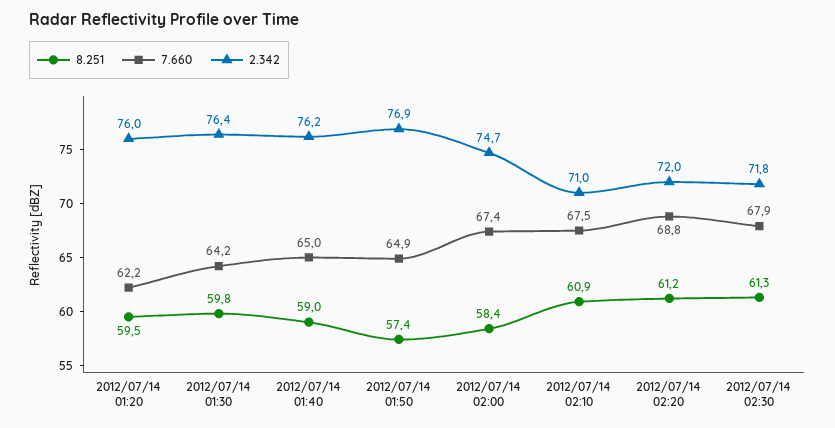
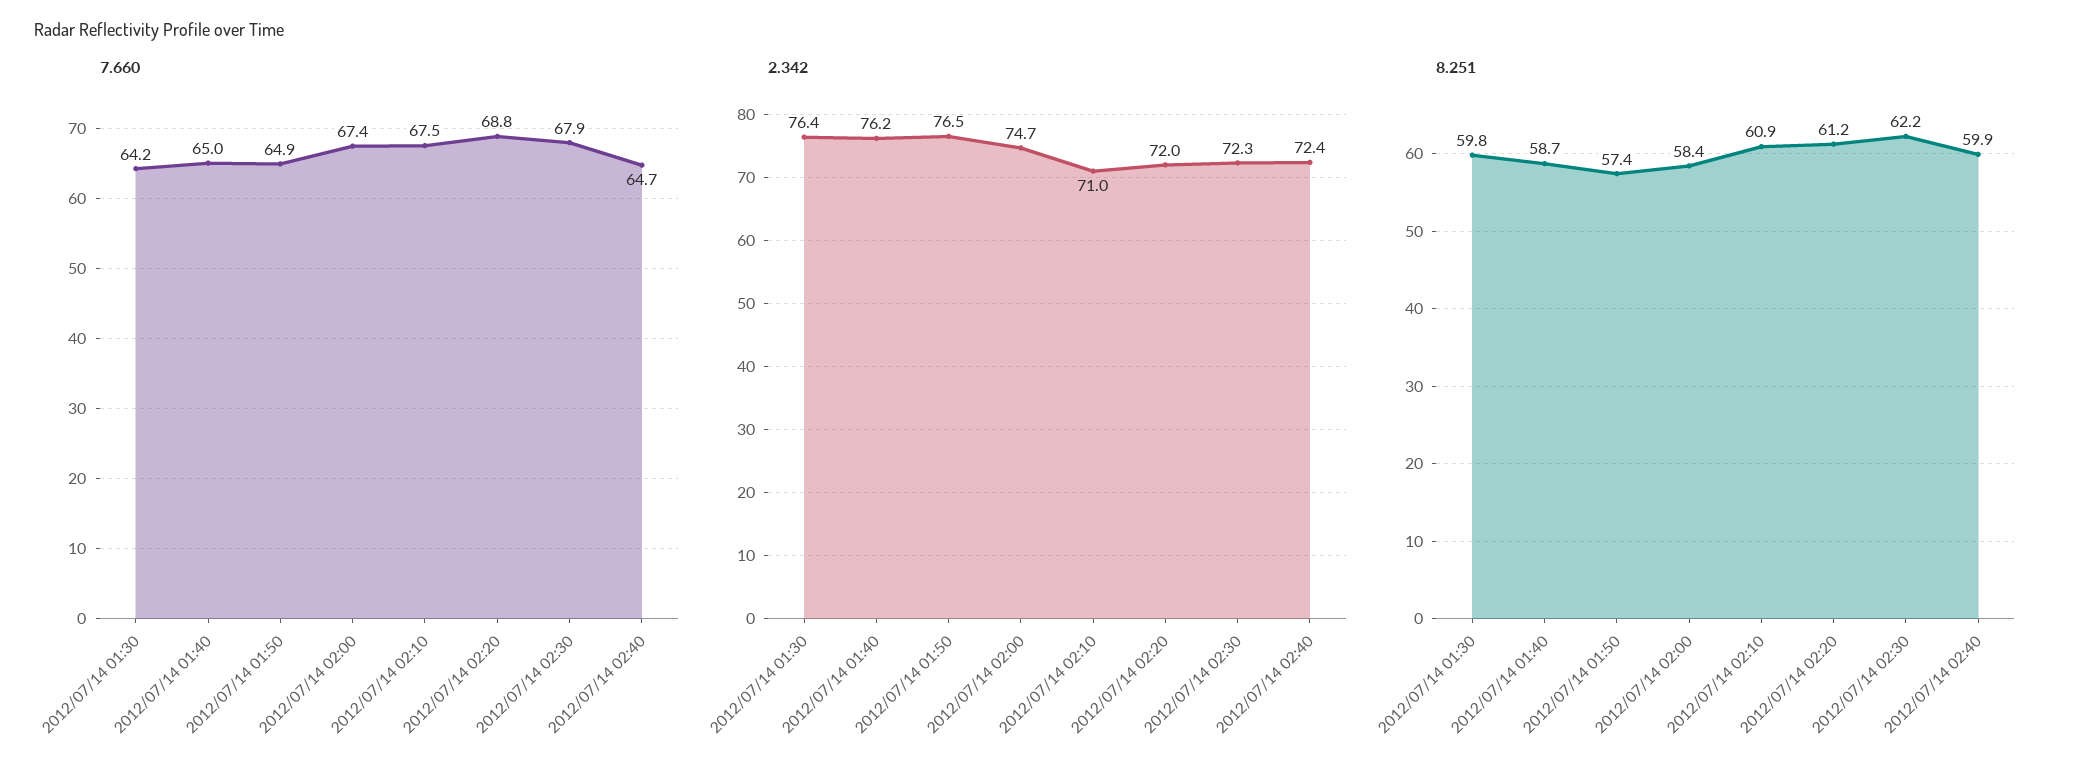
8.251, 2012/07/14 01:20: 59.5 -> none
7.660, 2012/07/14 01:20: 62.2 -> none
2.342, 2012/07/14 01:20: 76 -> none
8.251, 2012/07/14 01:40: 59 -> 58.7
2.342, 2012/07/14 01:50: 76.9 -> 76.5
8.251, 2012/07/14 02:30: 61.3 -> 62.2
2.342, 2012/07/14 02:30: 71.8 -> 72.3
7.660, 2012/07/14 02:40: none -> 64.7
2.342, 2012/07/14 02:40: none -> 72.4
8.251, 2012/07/14 02:40: none -> 59.9

